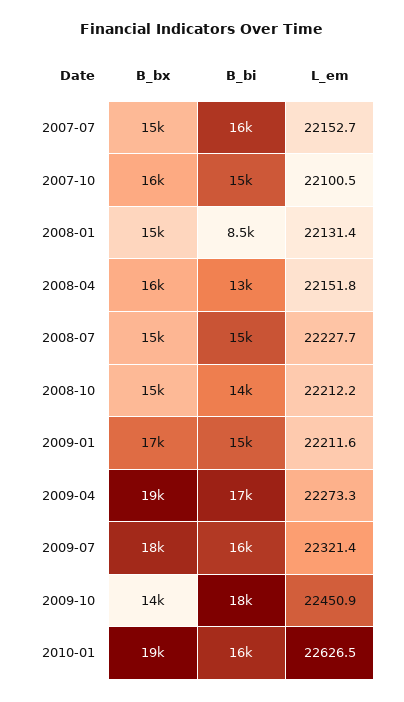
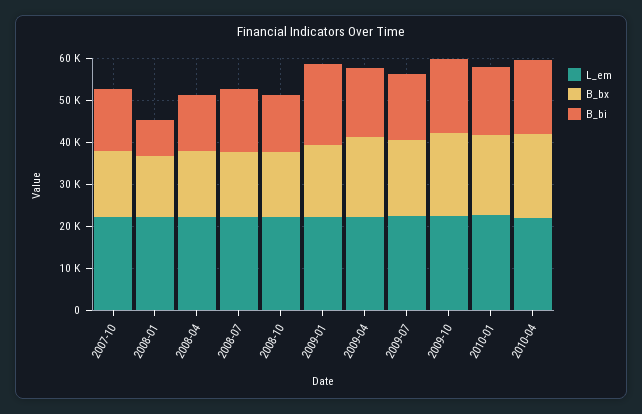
B_bx, 2007-07: 15000 -> none
B_bi, 2007-07: 16000 -> none
L_em, 2007-07: 22152.7 -> none
B_bi, 2009-01: 15000 -> 20000
B_bx, 2009-10: 14000 -> 20000
L_em, 2010-04: none -> 22000
B_bx, 2010-04: none -> 20000
B_bi, 2010-04: none -> 18000

